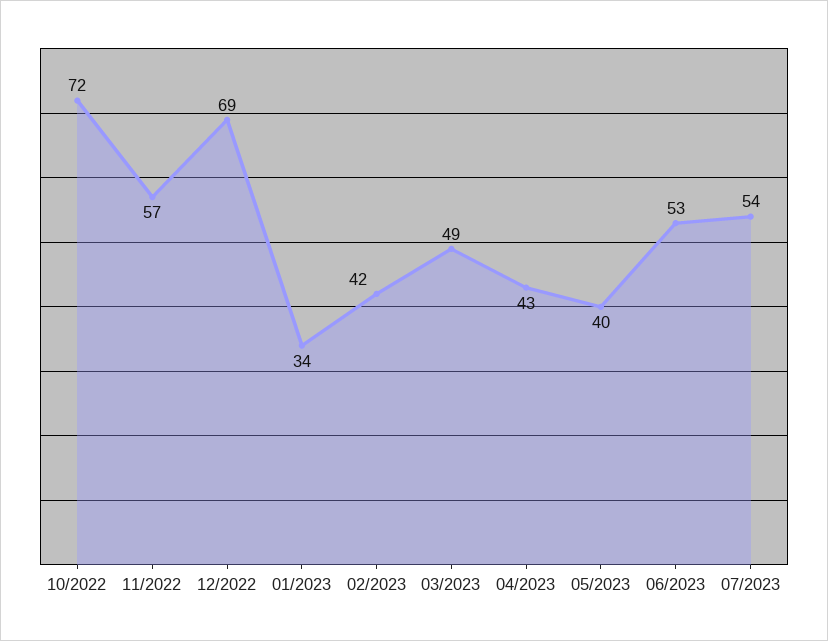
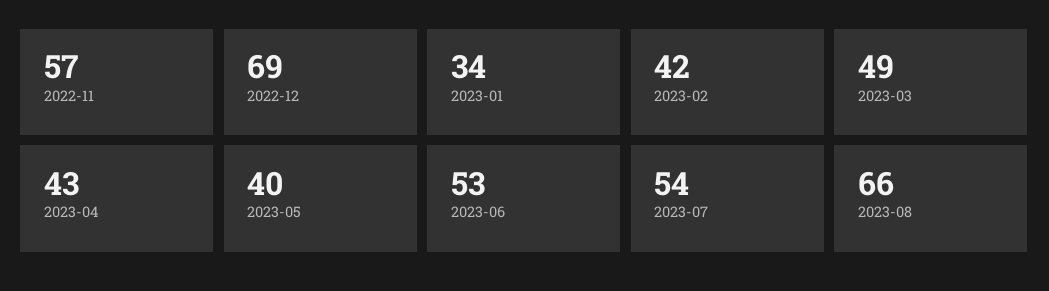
10/2022: 72 -> none
2023-08: none -> 66

